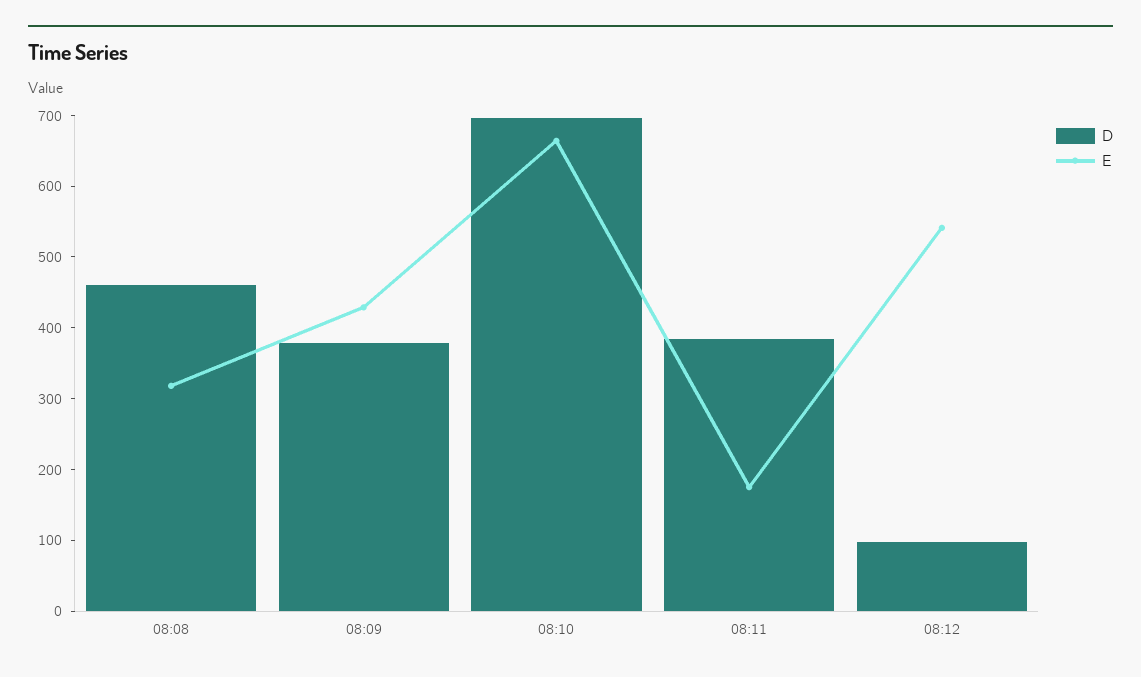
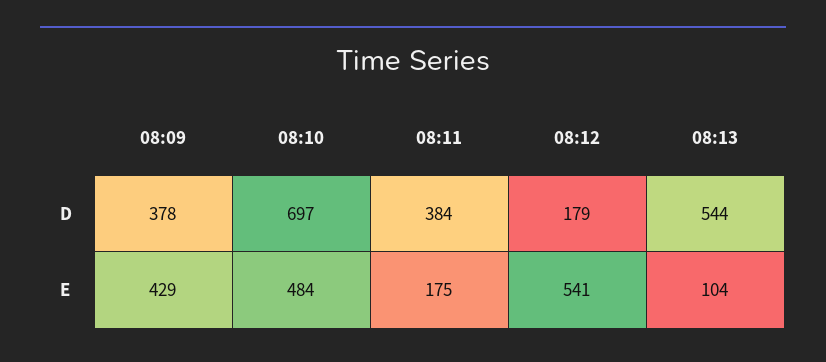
D, 08:08: 460 -> none
E, 08:08: 320 -> none
E, 08:10: 660 -> 484
D, 08:12: 100 -> 179
D, 08:13: none -> 544
E, 08:13: none -> 104

